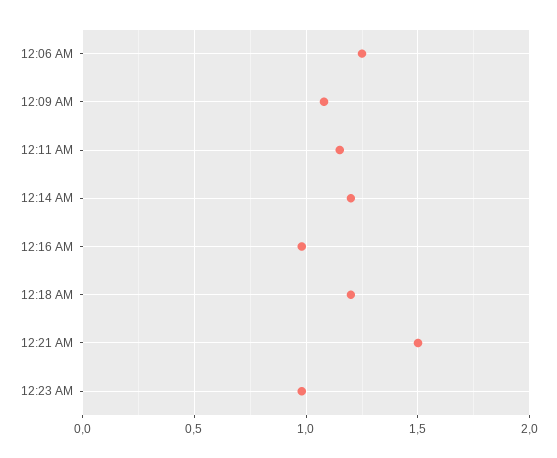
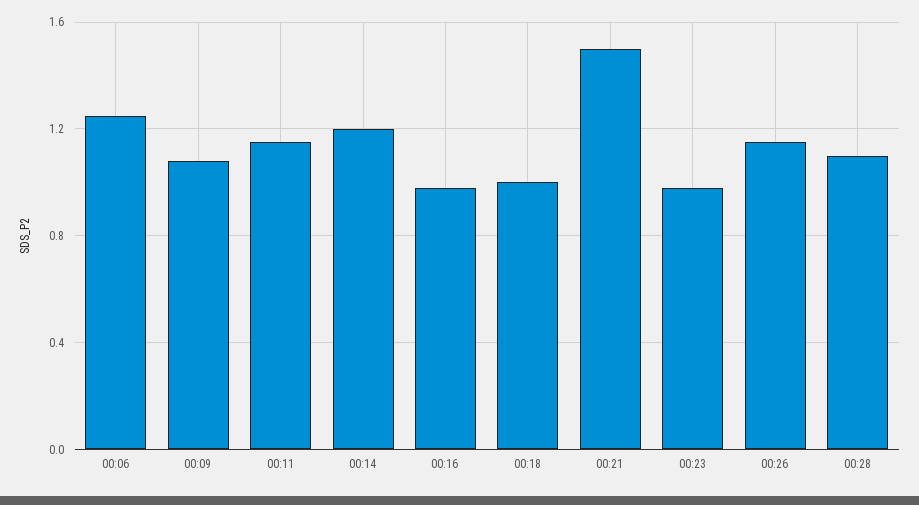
12:18 AM: 1.2 -> 1
00:26: none -> 1.15
00:28: none -> 1.1

